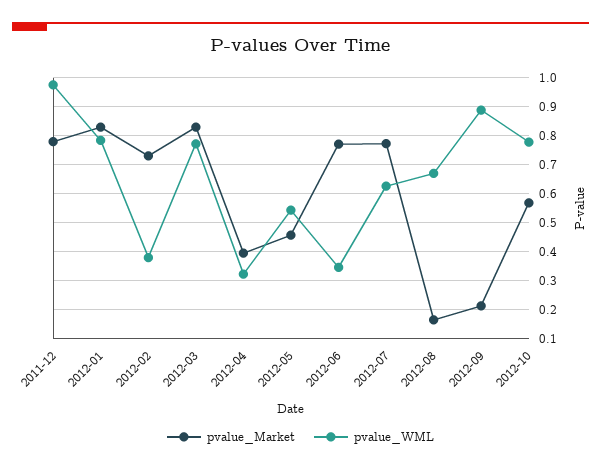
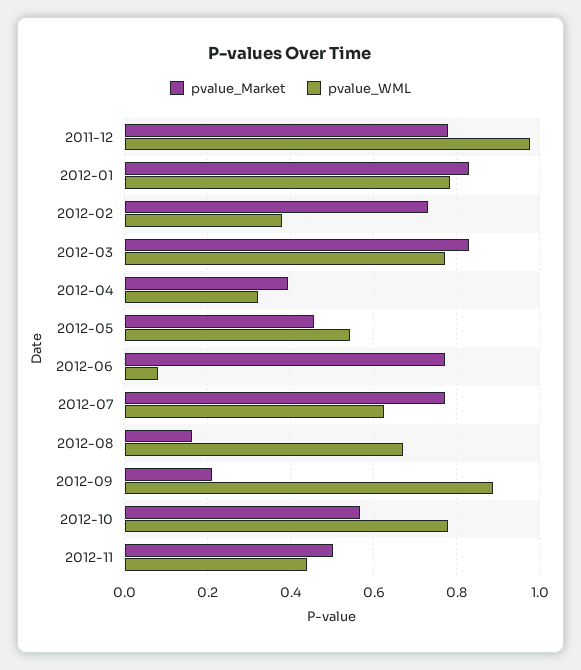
pvalue_WML, 2012-06: 0.35 -> 0.08
pvalue_Market, 2012-11: none -> 0.5
pvalue_WML, 2012-11: none -> 0.44

